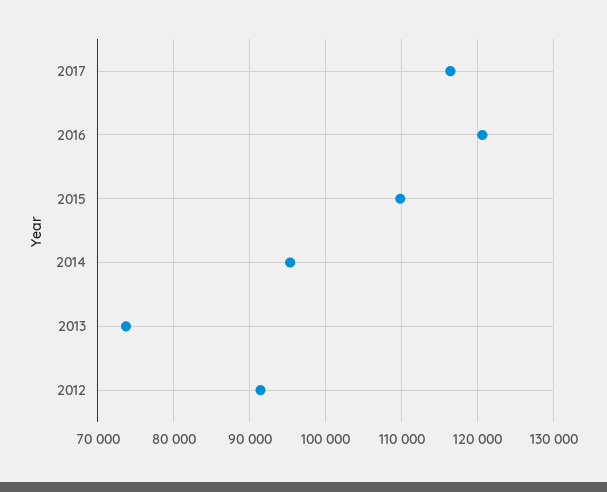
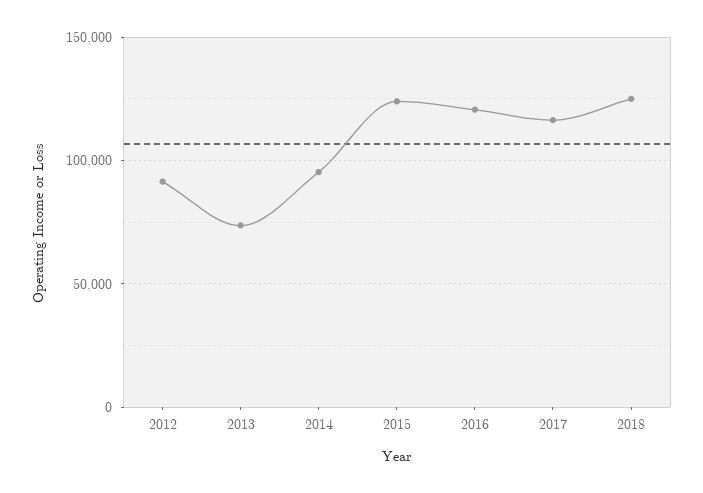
2015: 110000 -> 125000
2018: none -> 125000

